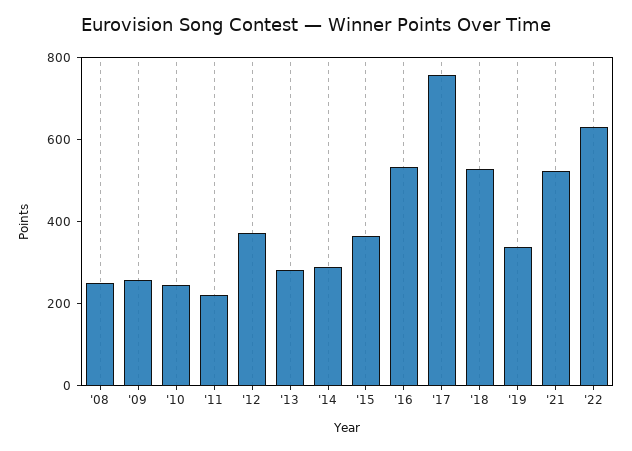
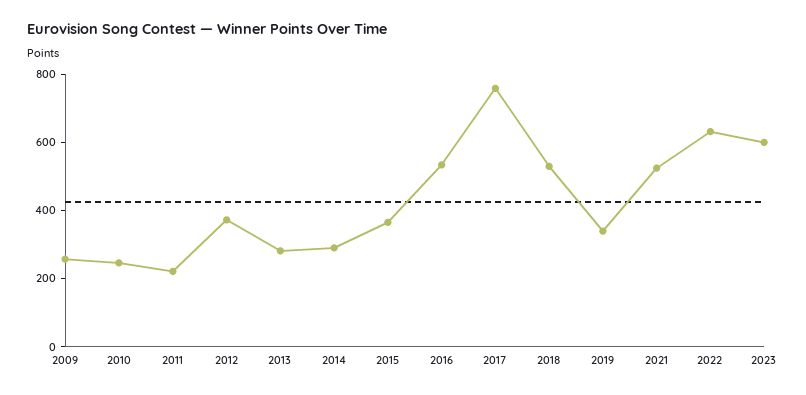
'08: 250 -> none
2023: none -> 600

